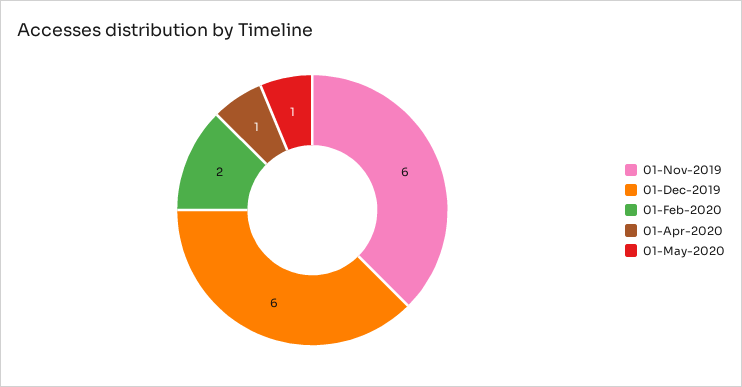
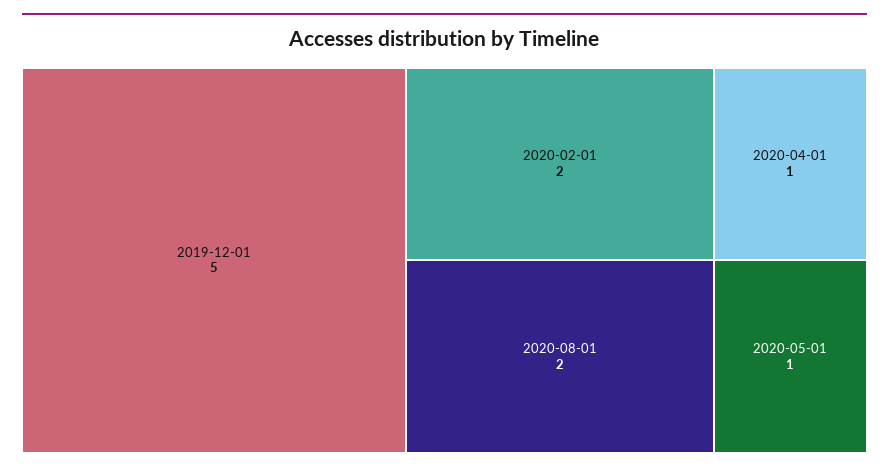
01-Nov-2019: 6 -> none
01-Dec-2019: 6 -> 5
2020-08-01: none -> 2

